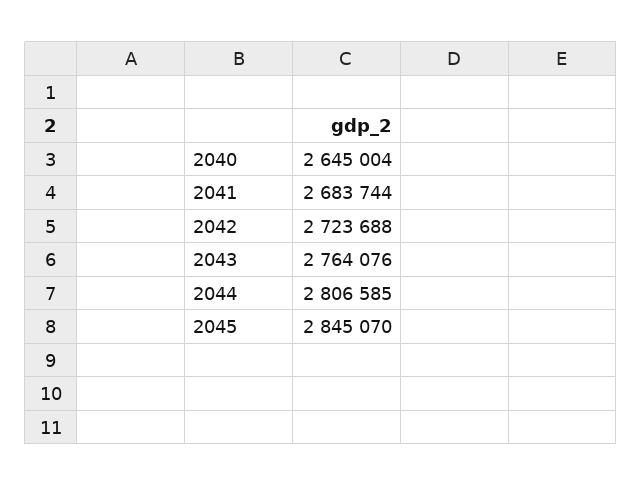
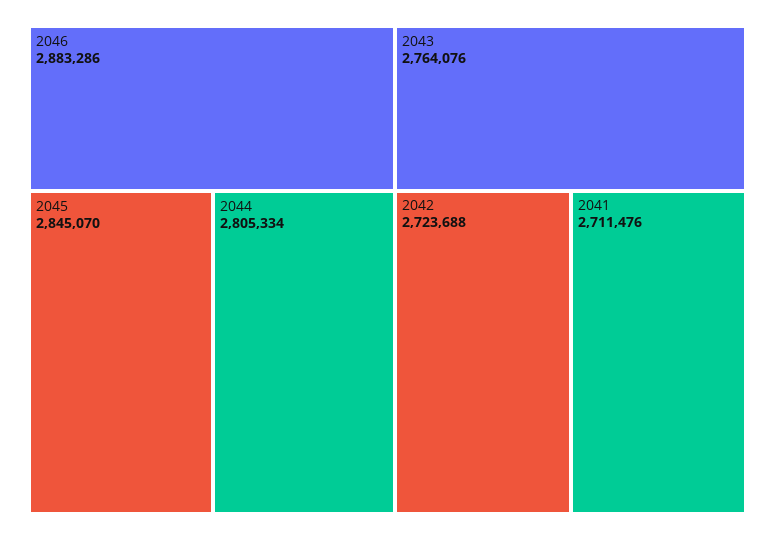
2040: 2645004 -> none
2041: 2683744 -> 2711476
2044: 2806585 -> 2805334
2046: none -> 2883286

